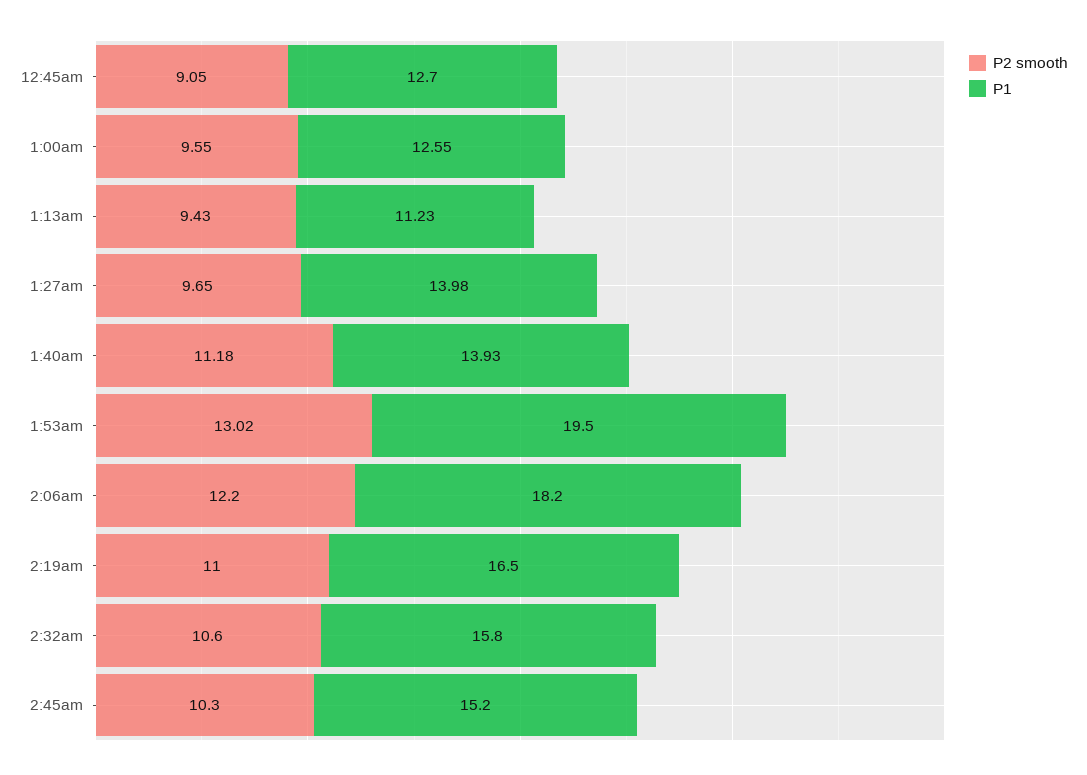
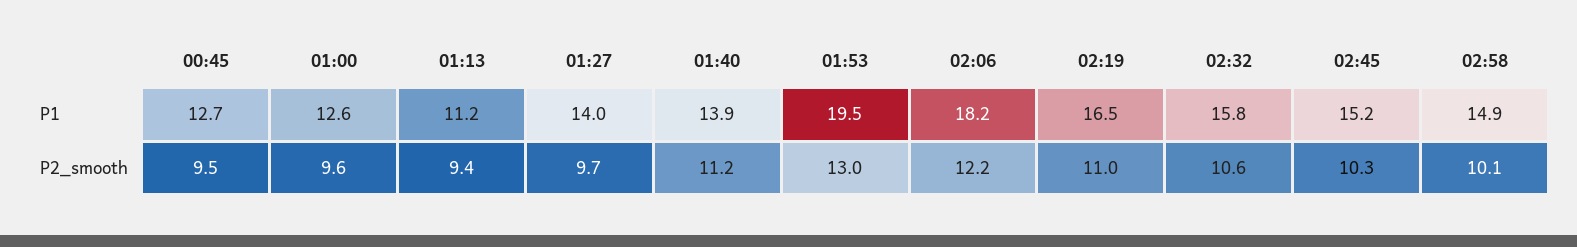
P2 smooth, 12:45am: 9.05 -> 9.5
P1, 02:58: none -> 14.9
P2 smooth, 02:58: none -> 10.1

